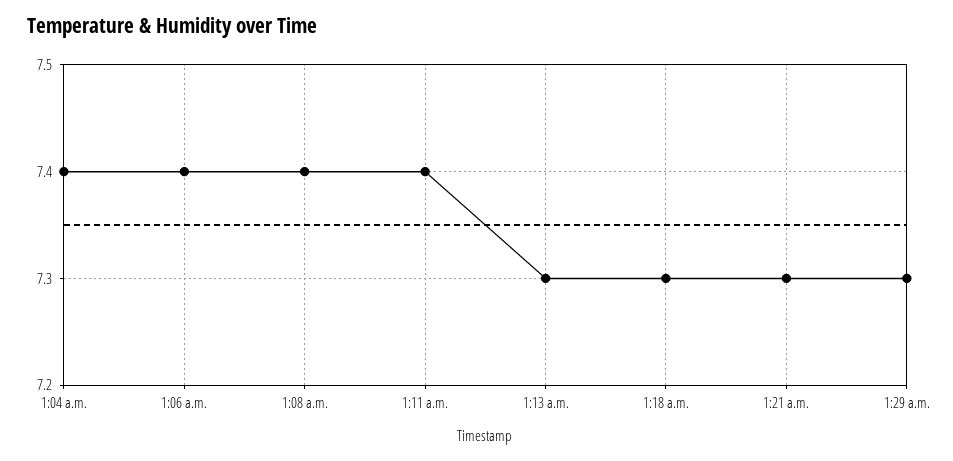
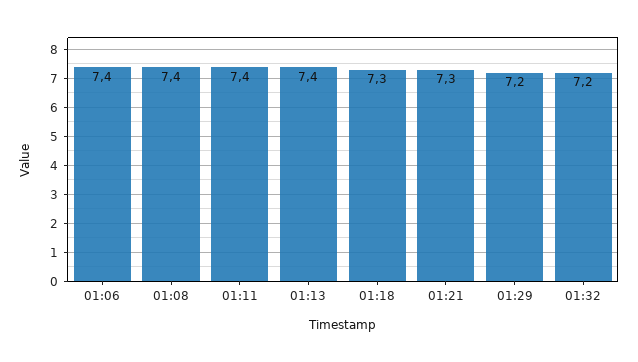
1:04 a.m.: 7.4 -> none
1:13 a.m.: 7.3 -> 7.4
1:29 a.m.: 7.3 -> 7.2
01:32: none -> 7.2

